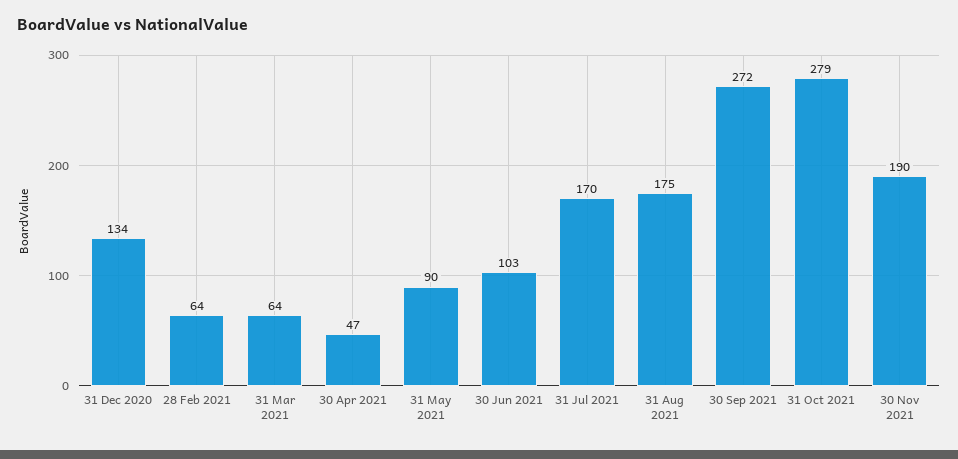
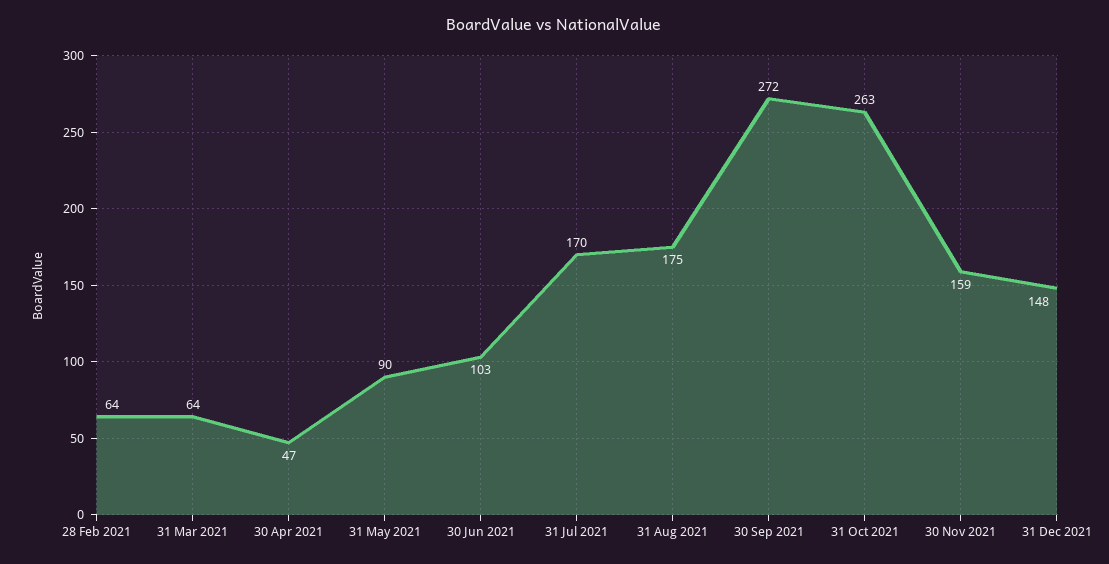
31 Dec 2020: 134 -> none
31 Oct 2021: 279 -> 263
30 Nov 2021: 190 -> 159
31 Dec 2021: none -> 148

